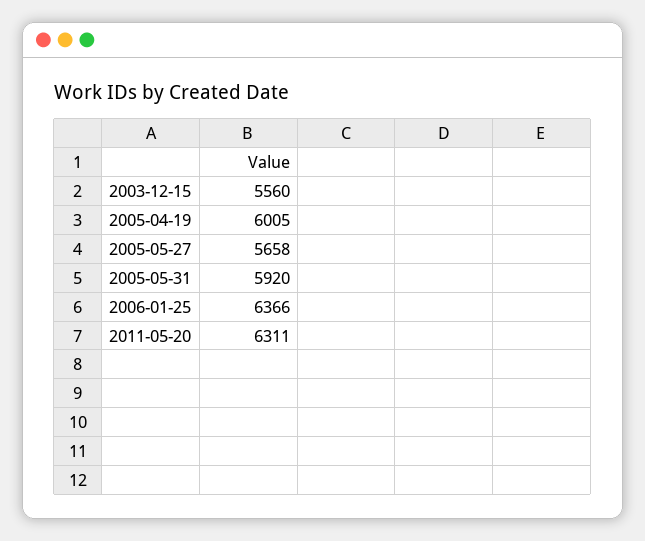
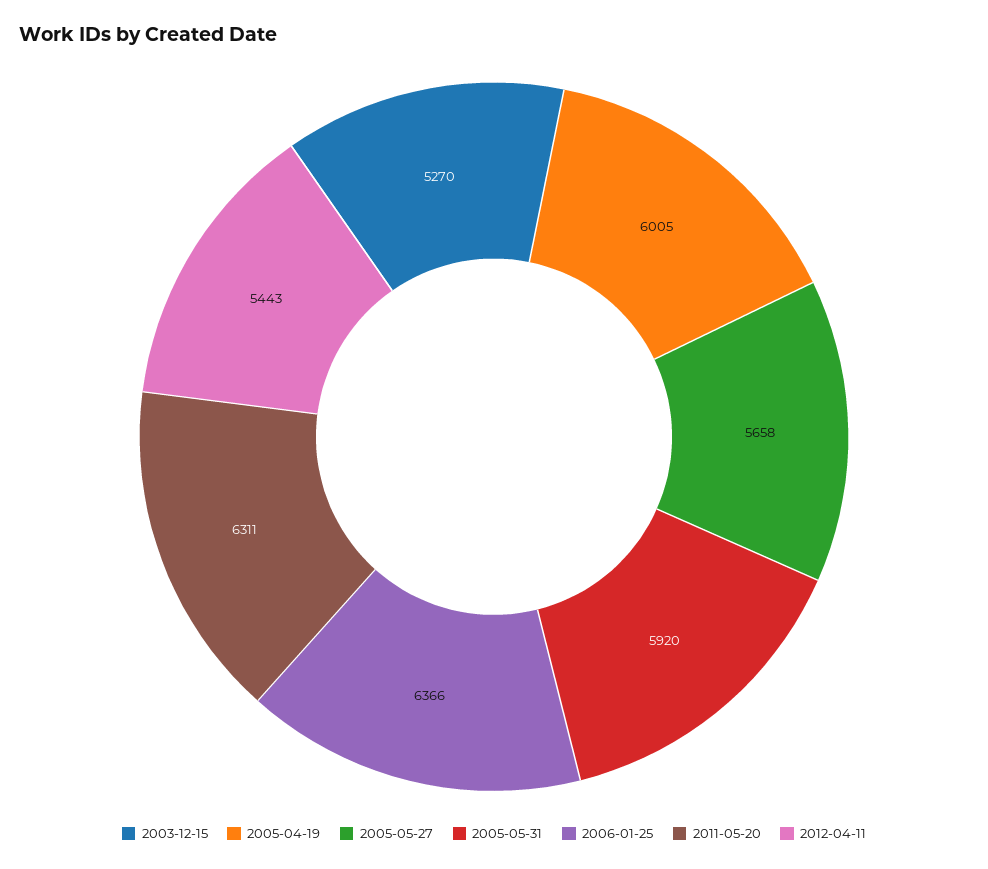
2003-12-15: 5560 -> 5270
2012-04-11: none -> 5443

